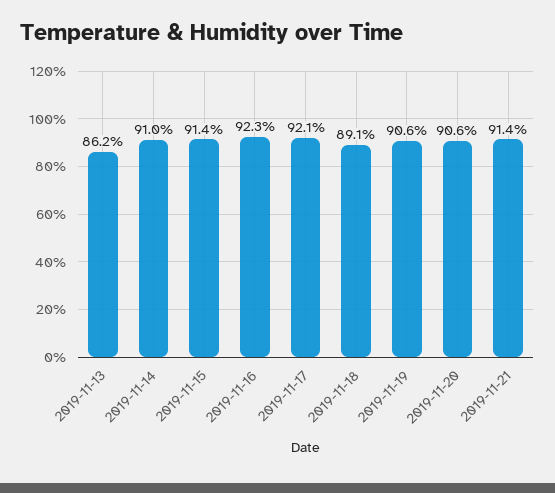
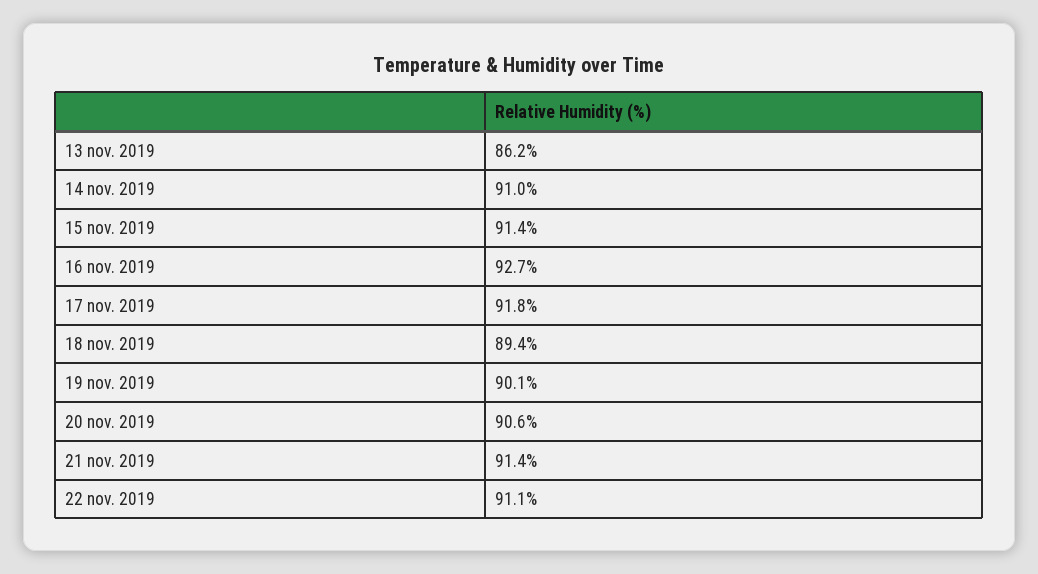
2019-11-16: 92.3 -> 92.7
2019-11-17: 92.1 -> 91.8
2019-11-18: 89.1 -> 89.4
2019-11-19: 90.6 -> 90.1
22 nov. 2019: none -> 91.1

